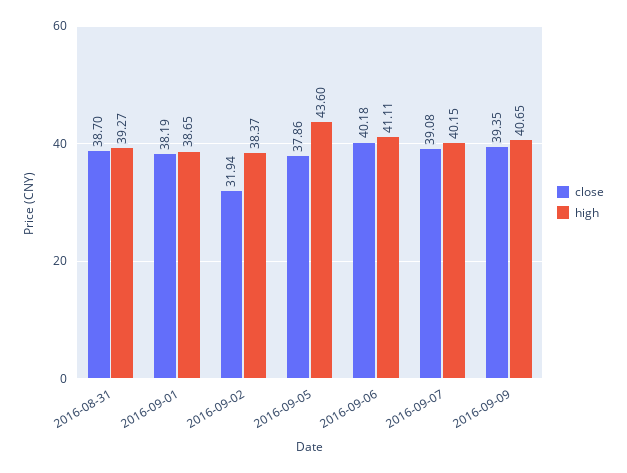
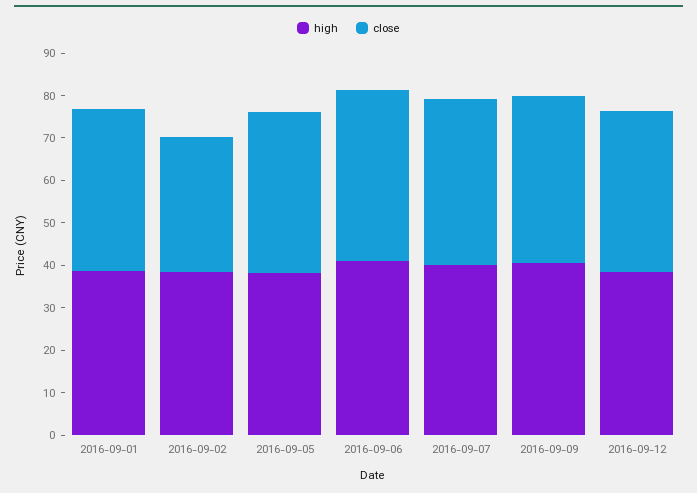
close, 2016-08-31: 38.7 -> none
high, 2016-08-31: 39.27 -> none
high, 2016-09-05: 43.6 -> 38
high, 2016-09-12: none -> 38
close, 2016-09-12: none -> 38

